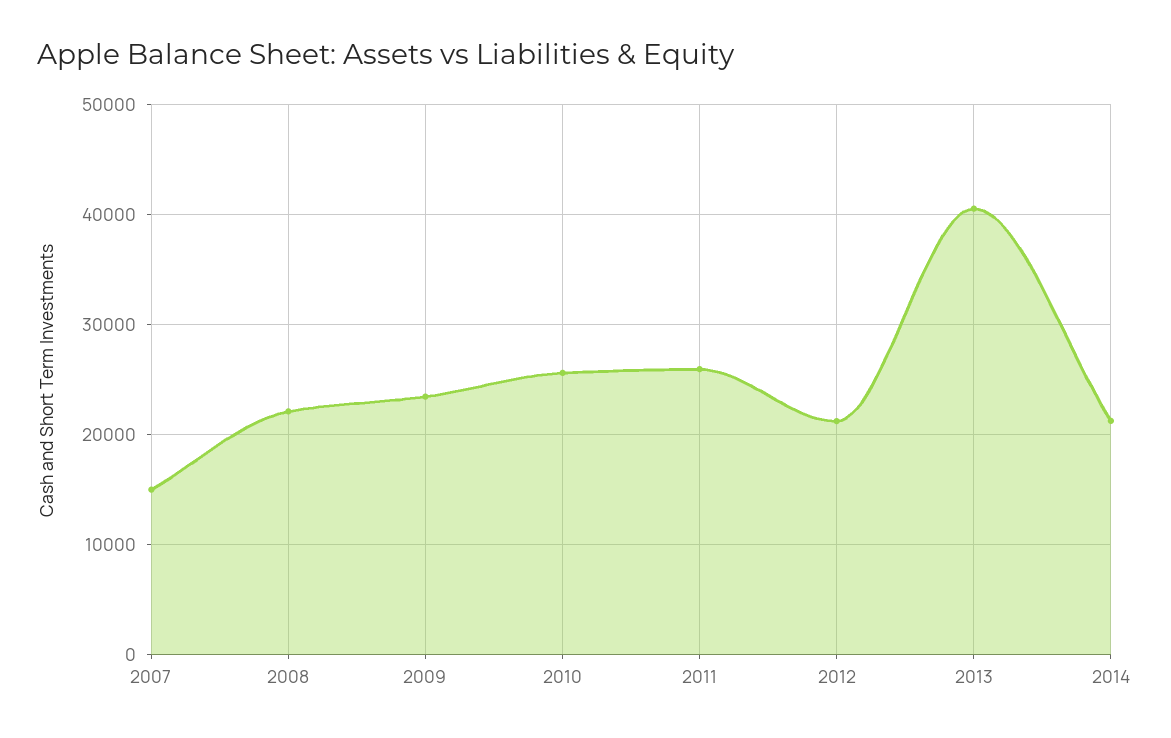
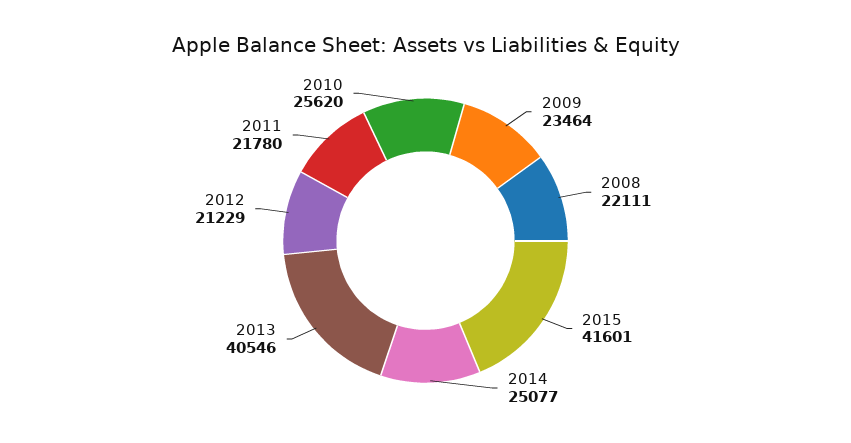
2007: 15000 -> none
2011: 26000 -> 21780
2014: 21000 -> 25077
2015: none -> 41601

